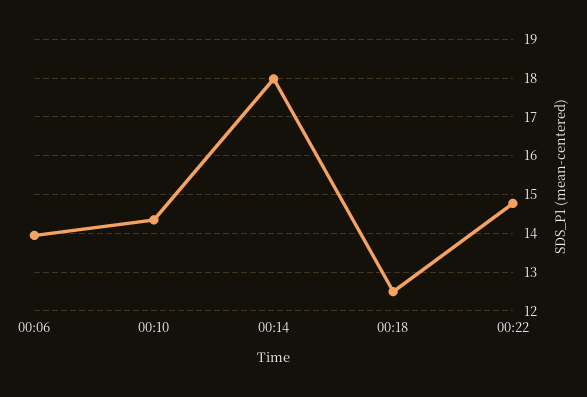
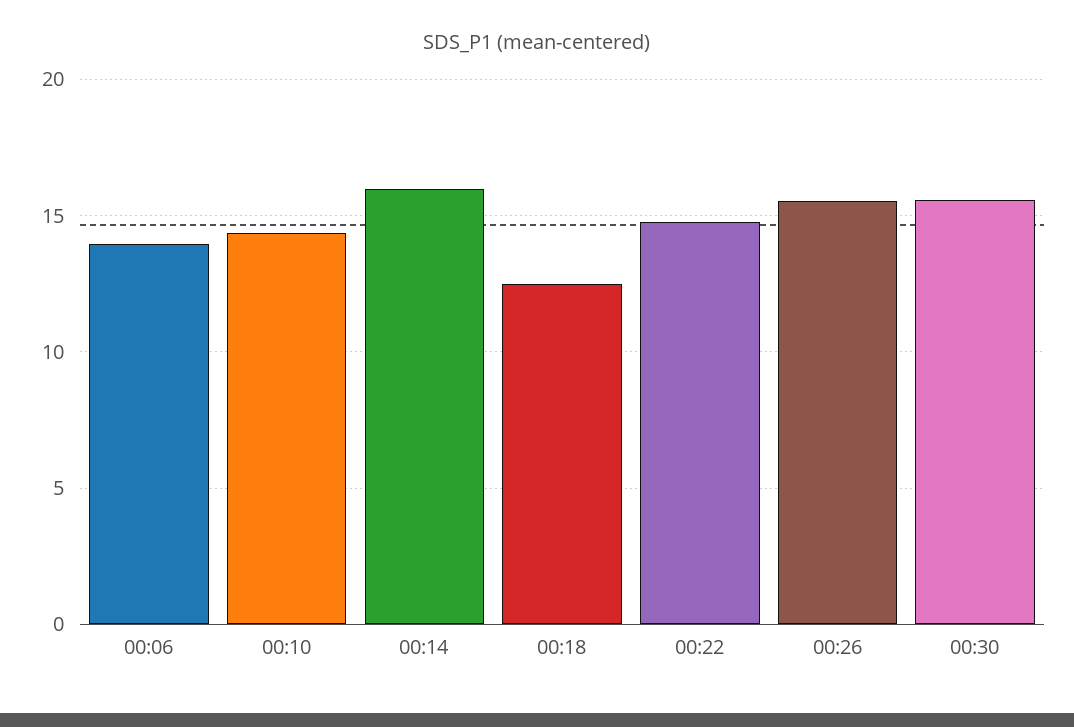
00:14: 18 -> 16
00:26: none -> 15.5
00:30: none -> 15.5

